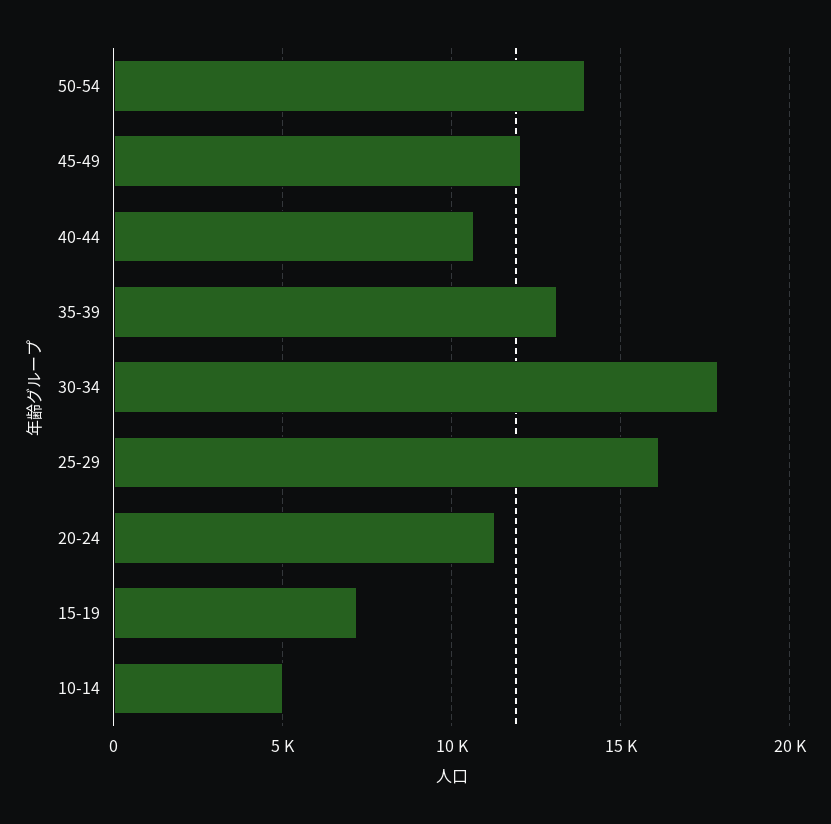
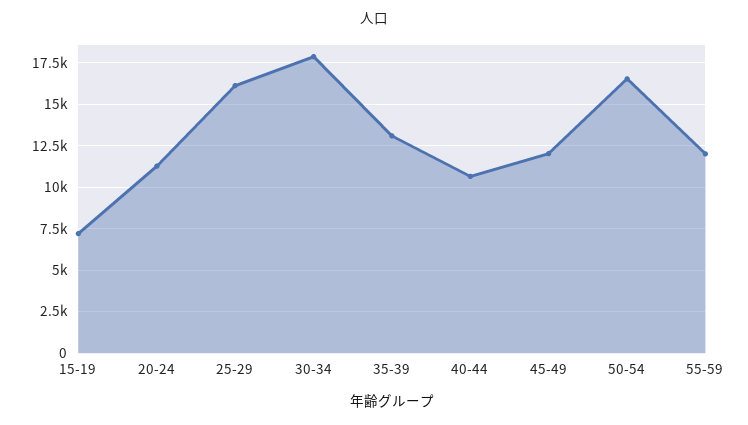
50-54: 14000 -> 16500
10-14: 5000 -> none
55-59: none -> 12000

